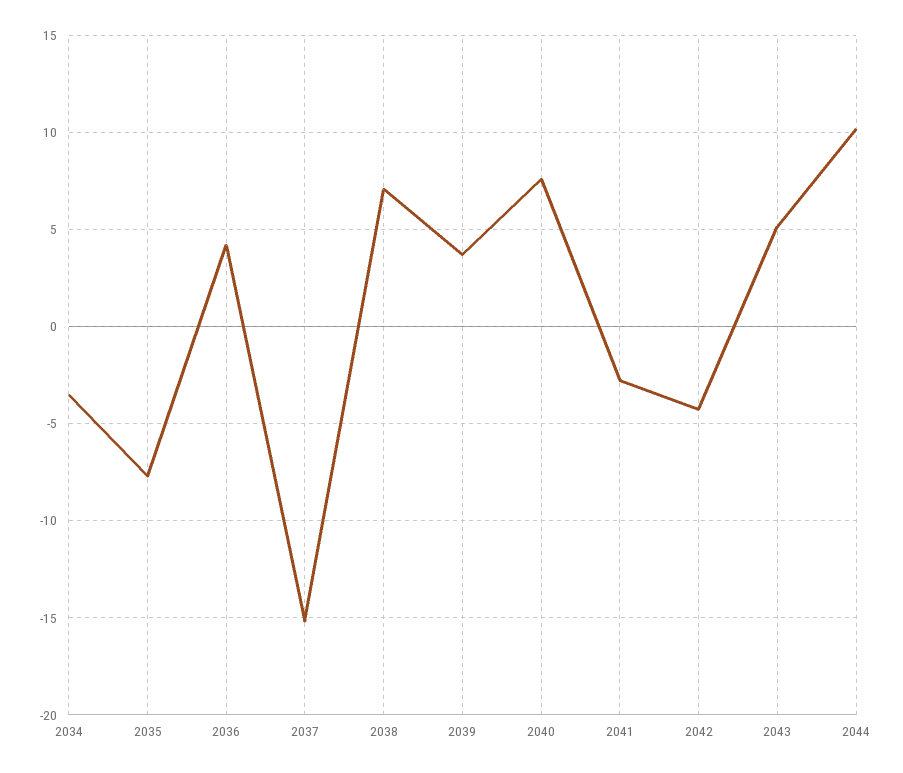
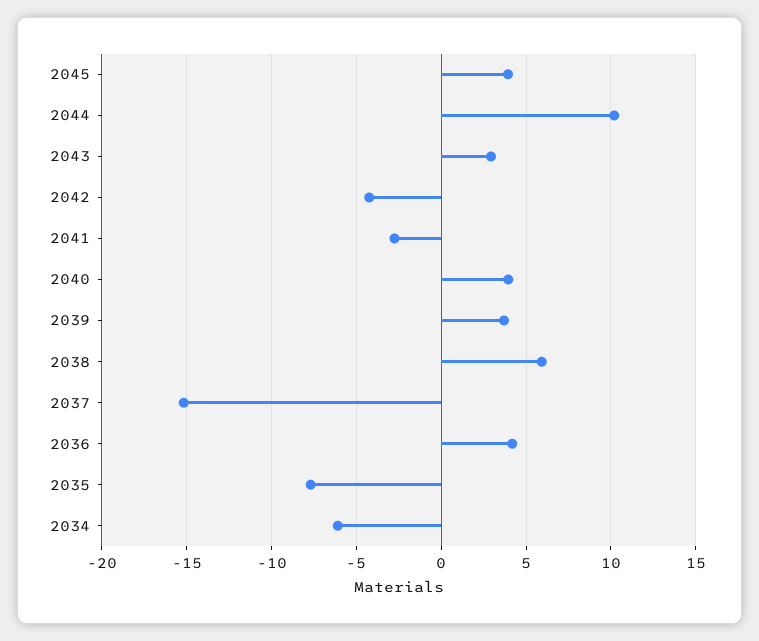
2034: -3.5 -> -6
2038: 7 -> 6
2040: 7.5 -> 4
2043: 5 -> 3
2045: none -> 4

